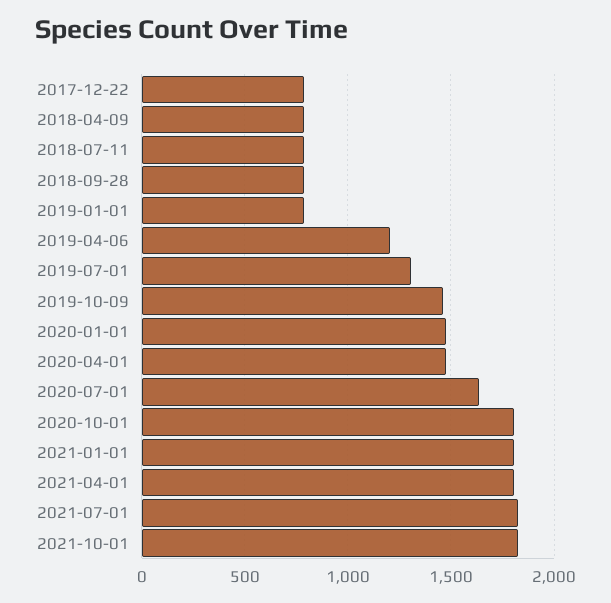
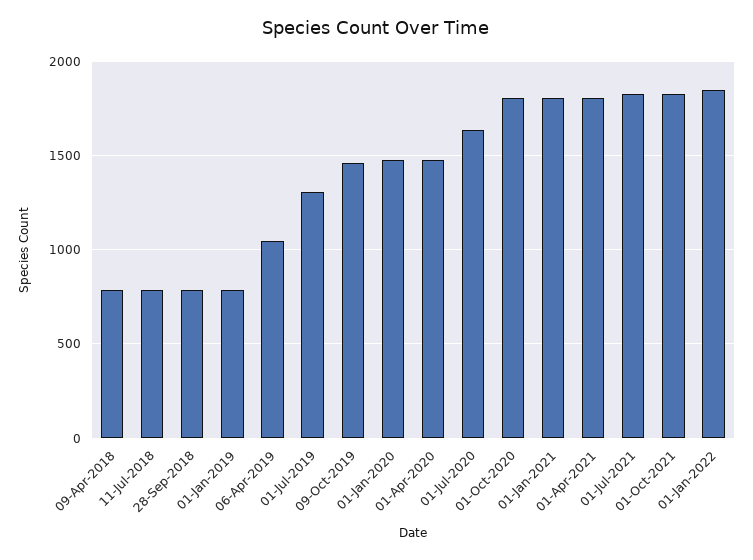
2017-12-22: 800 -> none
2019-04-06: 1200 -> 1050
01-Jan-2022: none -> 1850

